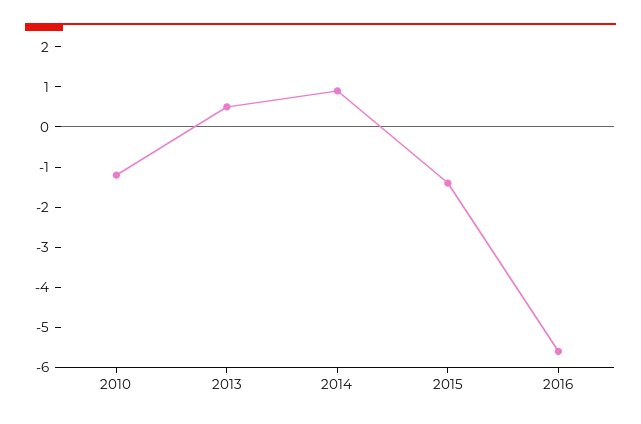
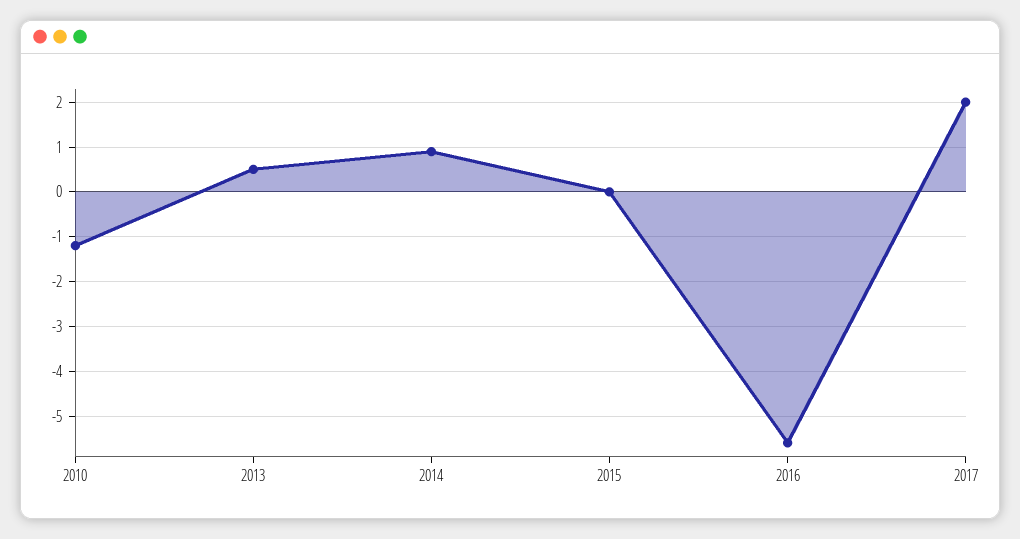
2015: -1.5 -> 0
2017: none -> 2

